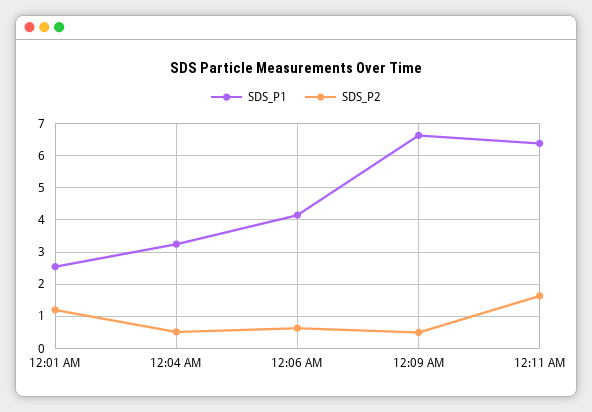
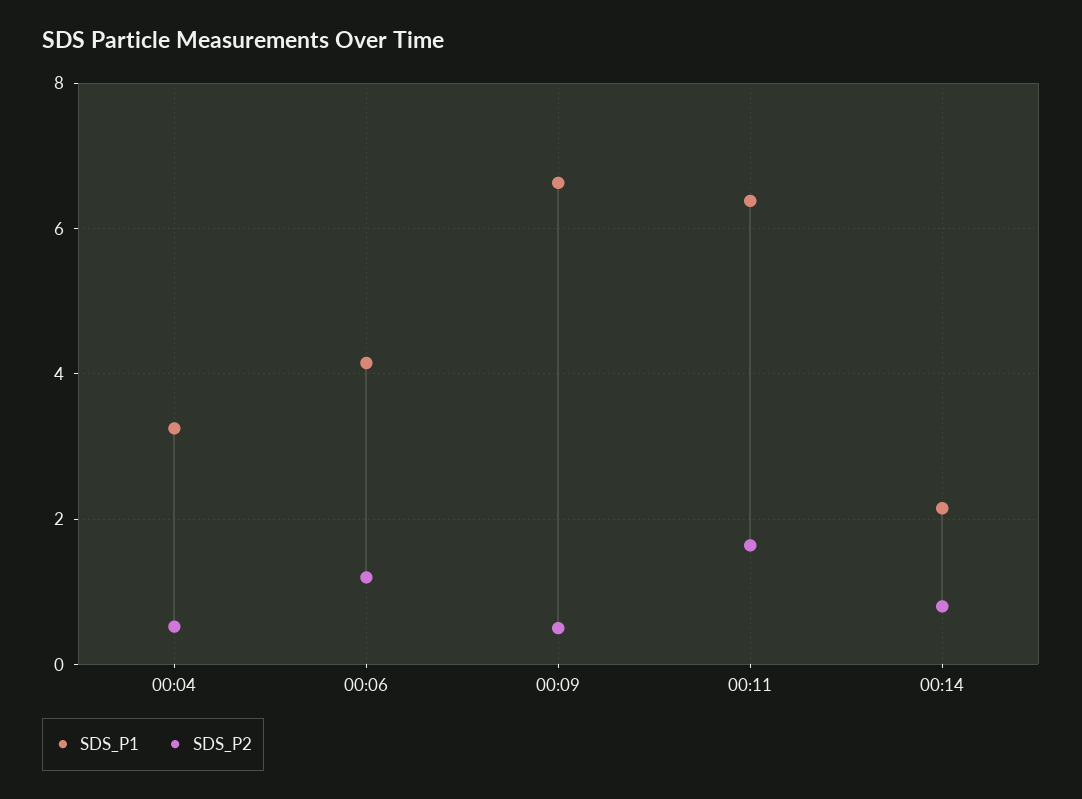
SDS_P1, 12:01 AM: 2.6 -> none
SDS_P2, 12:01 AM: 1.2 -> none
SDS_P2, 12:06 AM: 0.6 -> 1.2
SDS_P1, 00:14: none -> 2.2
SDS_P2, 00:14: none -> 0.8

